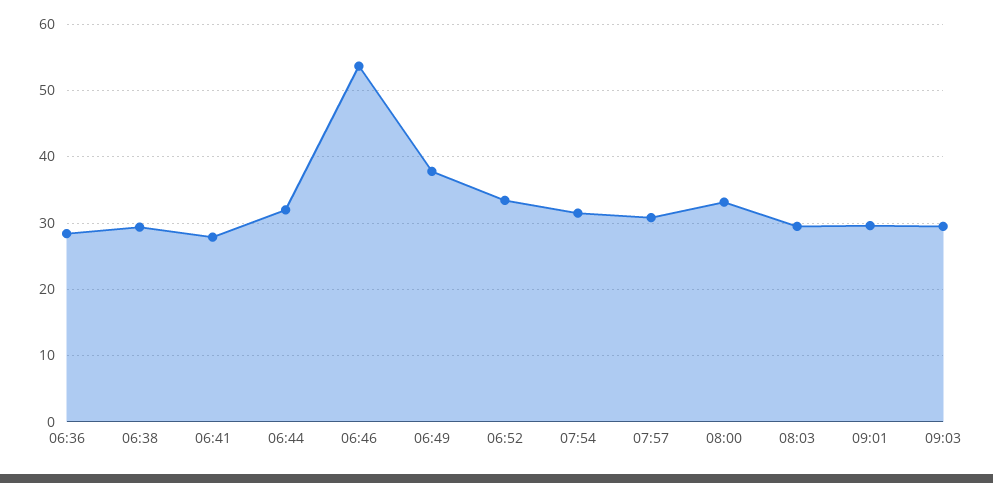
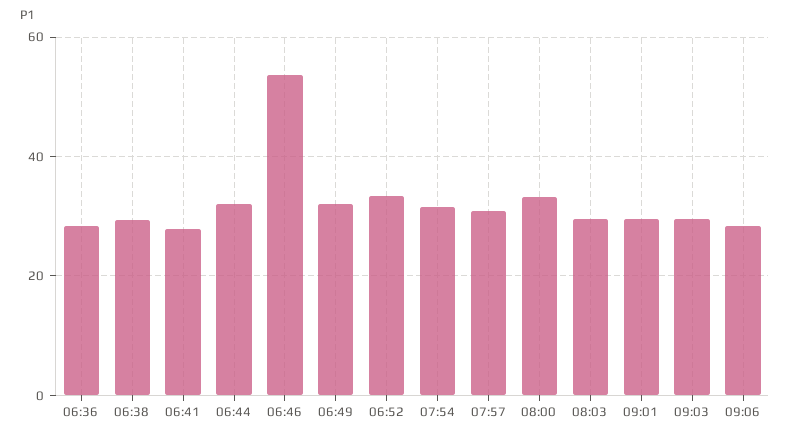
06:49: 38 -> 32
09:06: none -> 28

